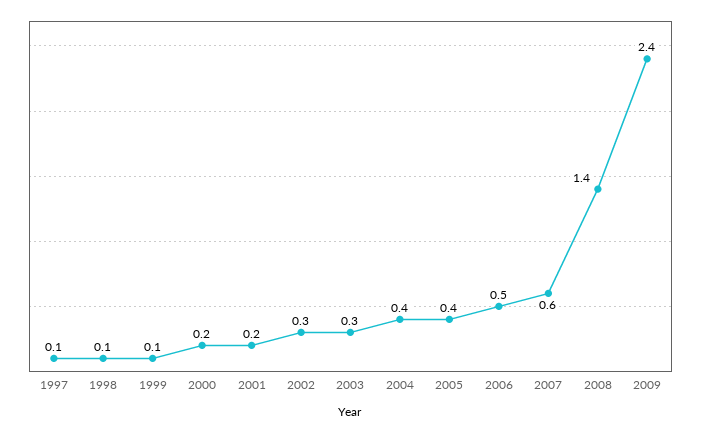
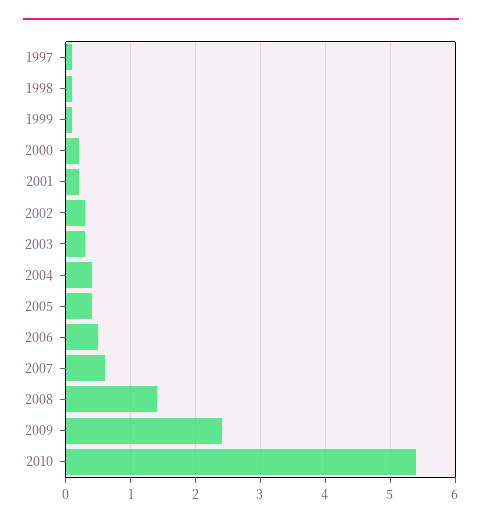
2010: none -> 5.4

